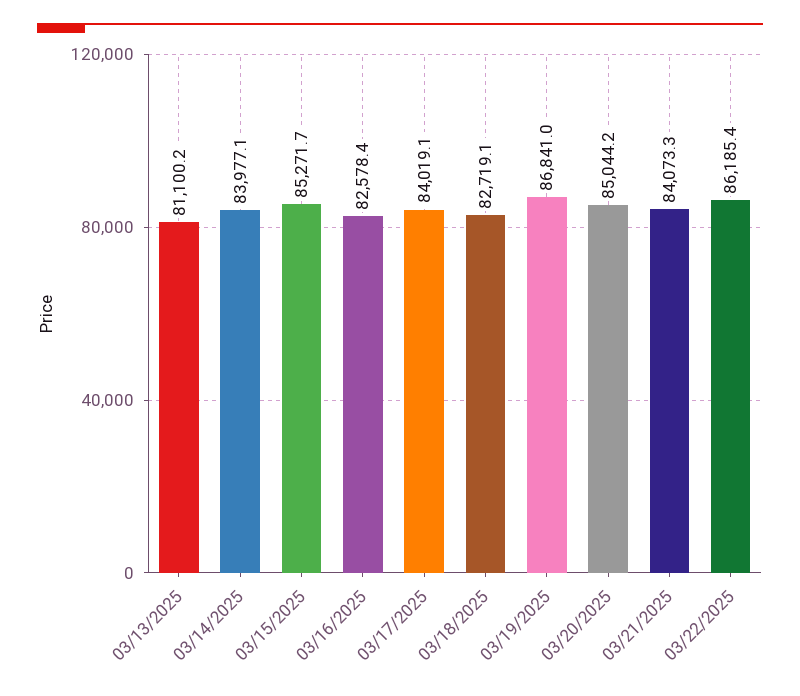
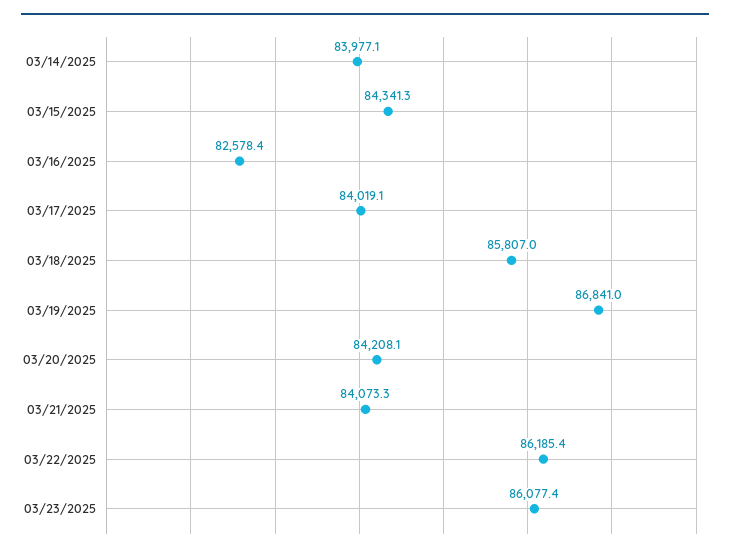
03/13/2025: 81100.2 -> none
03/15/2025: 85271.7 -> 84341.3
03/18/2025: 82719.1 -> 85807
03/20/2025: 85044.2 -> 84208.1
03/23/2025: none -> 86077.4

